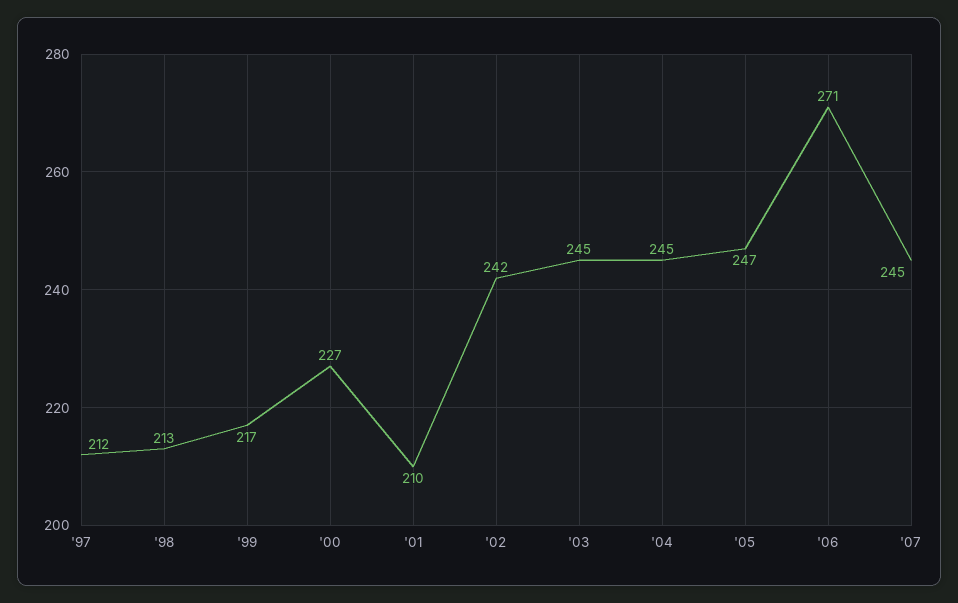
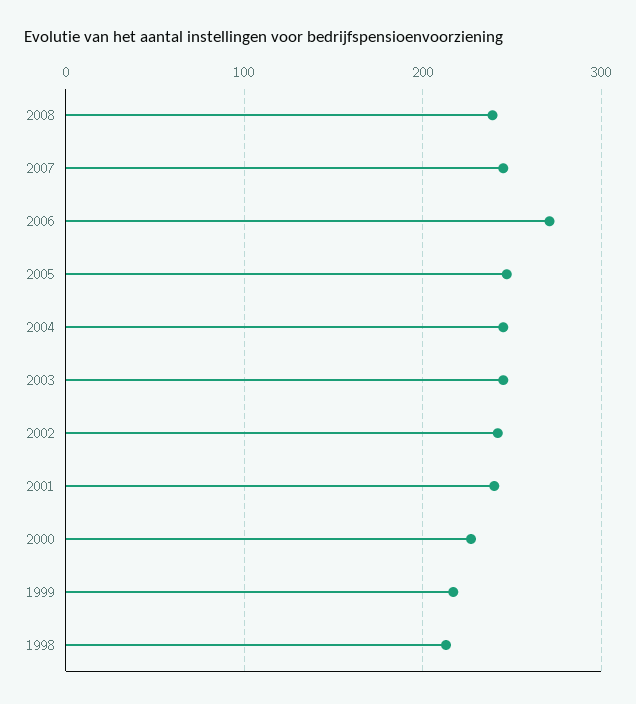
'97: 212 -> none
'01: 210 -> 240
2008: none -> 240

